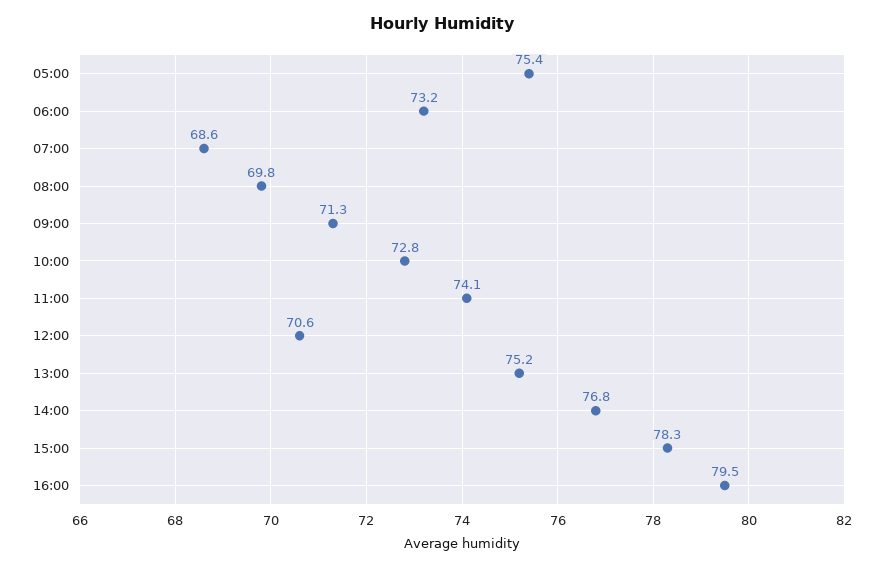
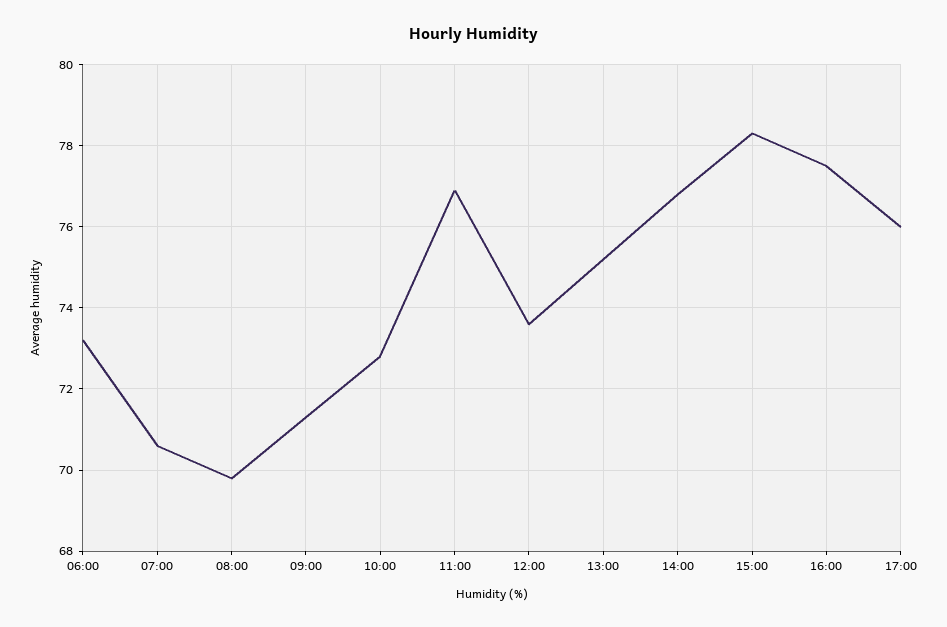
05:00: 75.4 -> none
07:00: 68.6 -> 70.5
11:00: 74.1 -> 77
12:00: 70.6 -> 73.5
16:00: 79.5 -> 77.5
17:00: none -> 76

